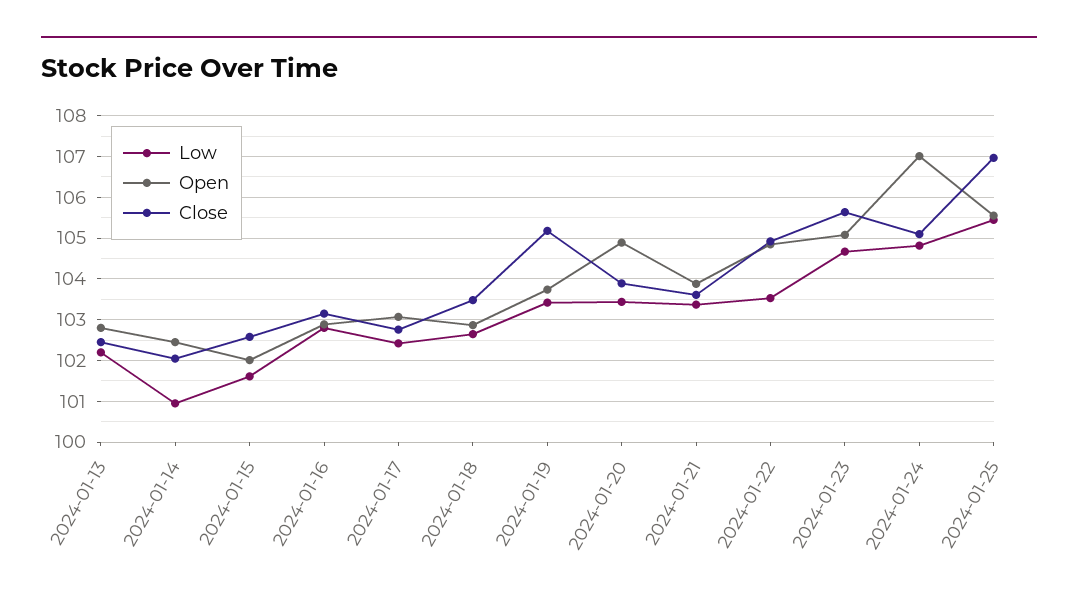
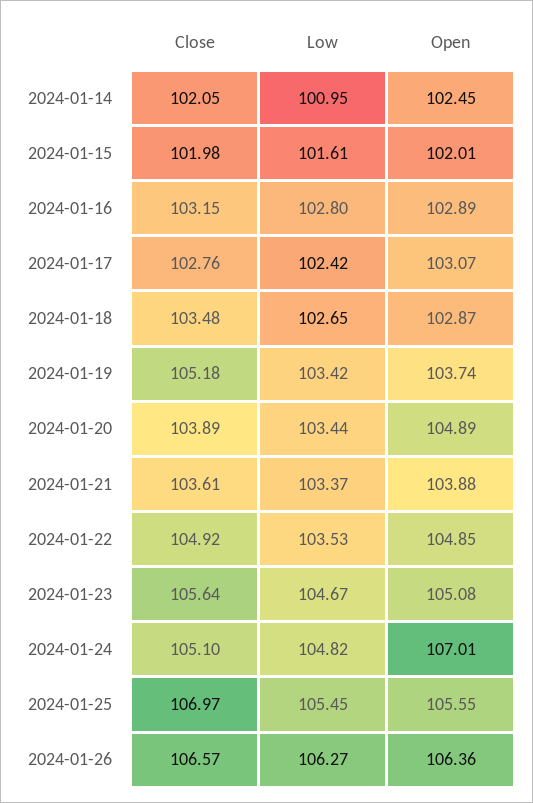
Low, 2024-01-13: 102.2 -> none
Open, 2024-01-13: 102.8 -> none
Close, 2024-01-13: 102.4 -> none
Close, 2024-01-15: 102.6 -> 101.98
Close, 2024-01-26: none -> 106.57
Low, 2024-01-26: none -> 106.27
Open, 2024-01-26: none -> 106.36

